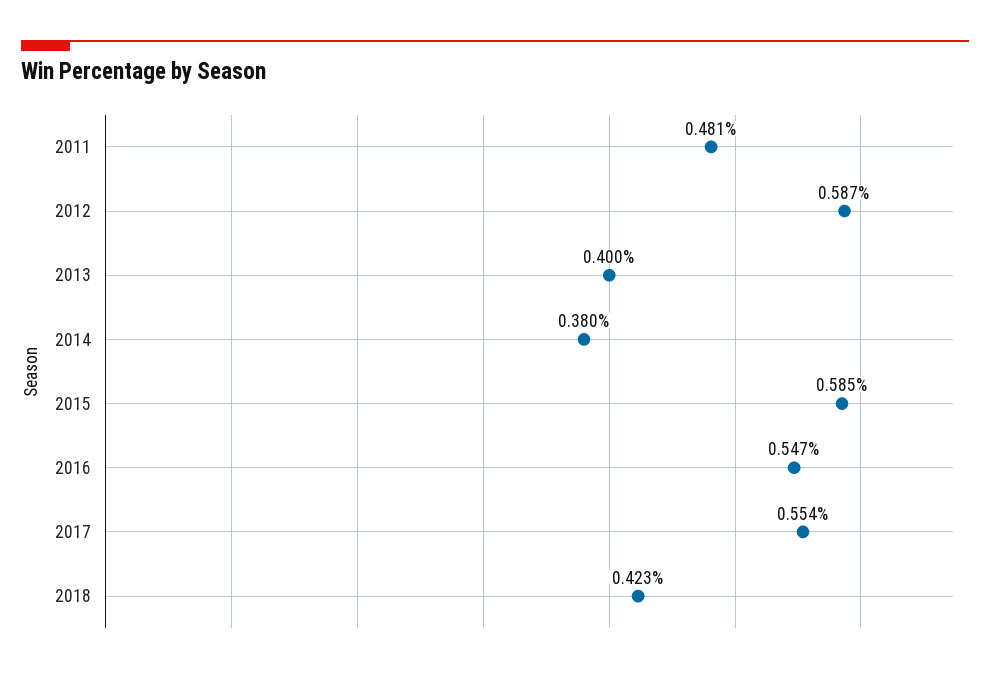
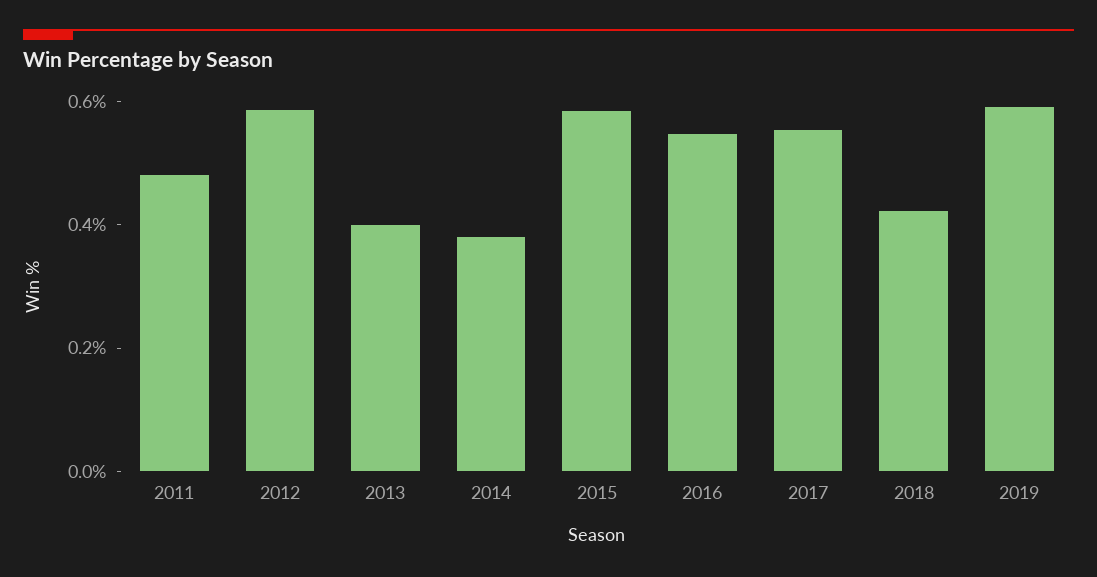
2019: none -> 0.6

